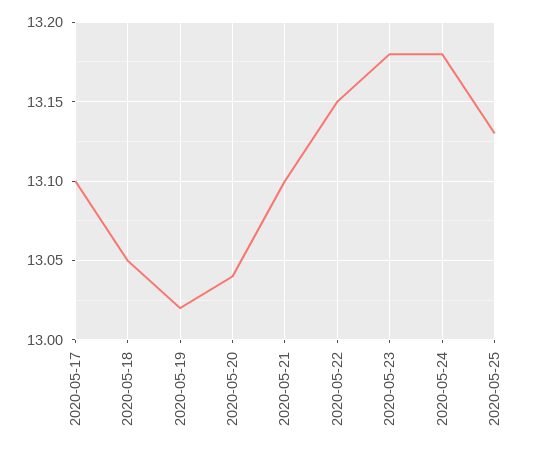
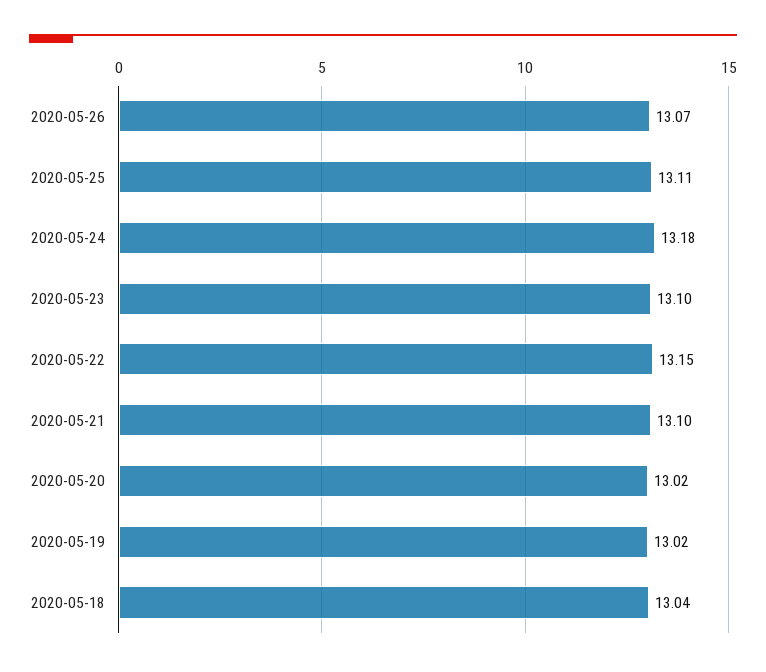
2020-05-17: 13.1 -> none
2020-05-18: 13.05 -> 13.04
2020-05-20: 13.04 -> 13.02
2020-05-23: 13.18 -> 13.1
2020-05-25: 13.13 -> 13.11
2020-05-26: none -> 13.07

